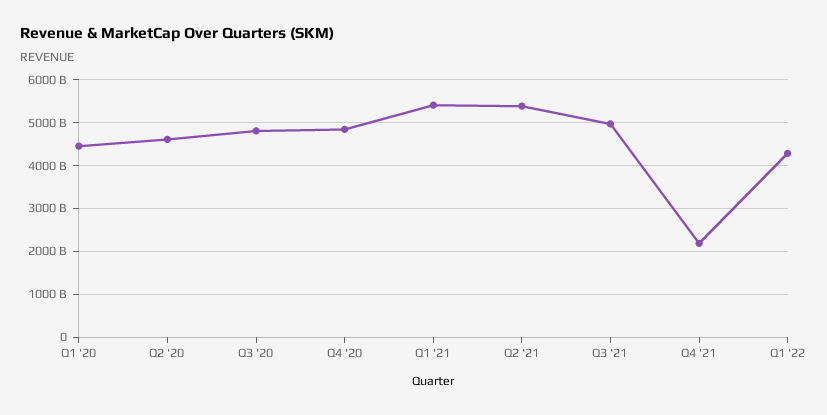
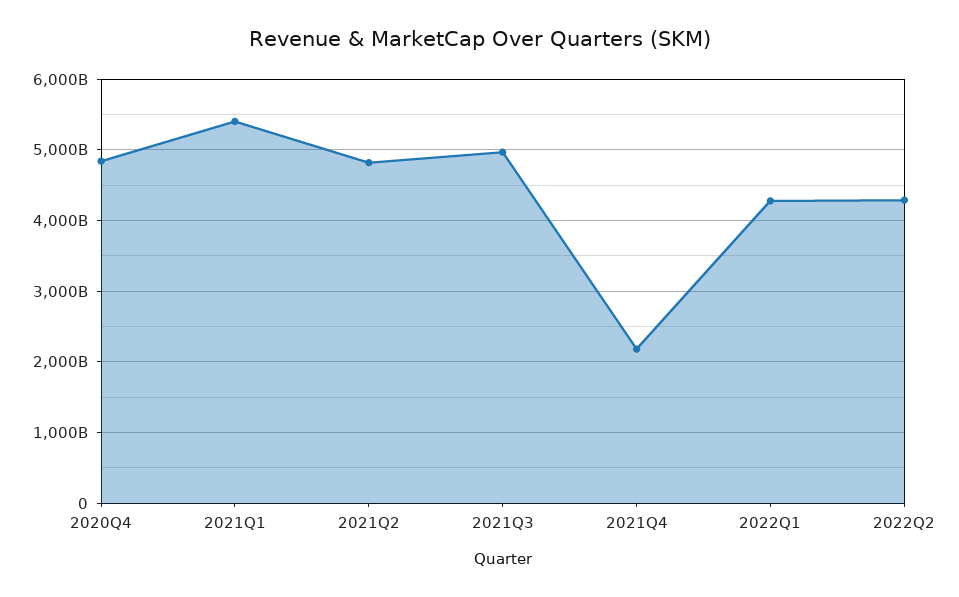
Q1 '20: 4400000000000 -> none
Q2 '20: 4600000000000 -> none
Q3 '20: 4800000000000 -> none
Q2 '21: 5400000000000 -> 4800000000000
2022Q2: none -> 4300000000000

